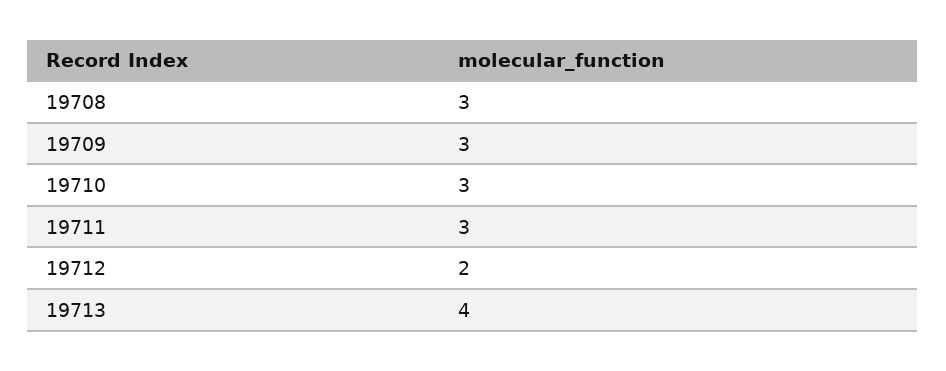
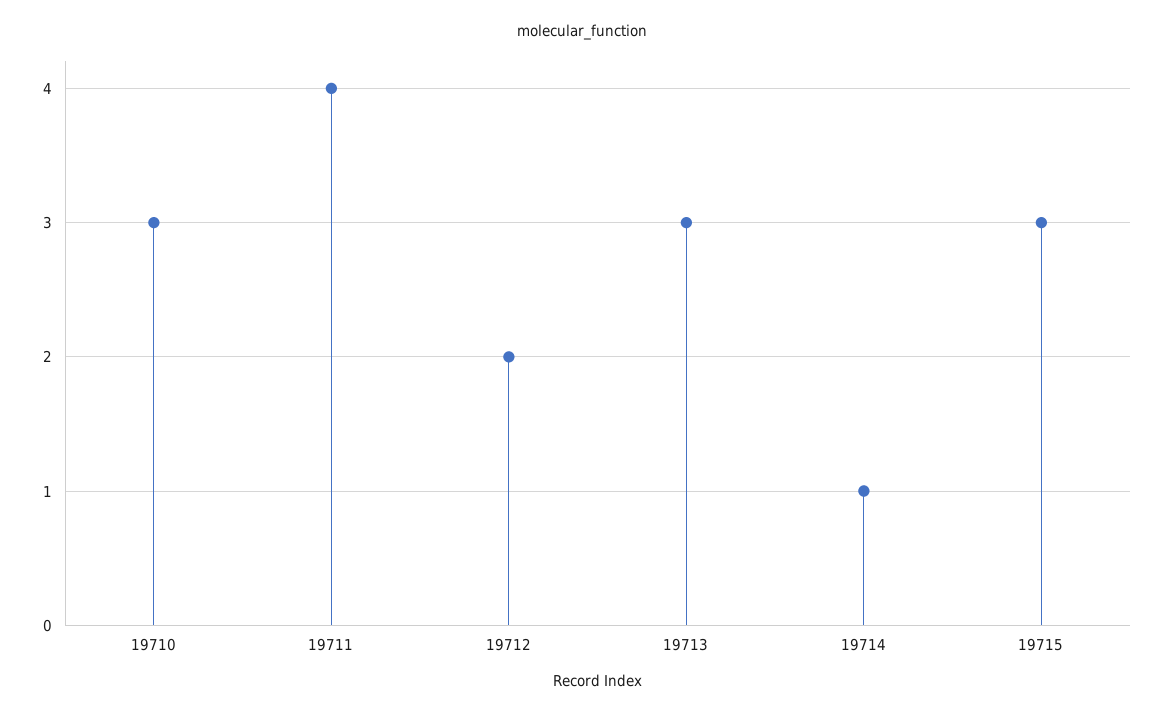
19708: 3 -> none
19709: 3 -> none
19711: 3 -> 4
19713: 4 -> 3
19714: none -> 1
19715: none -> 3

